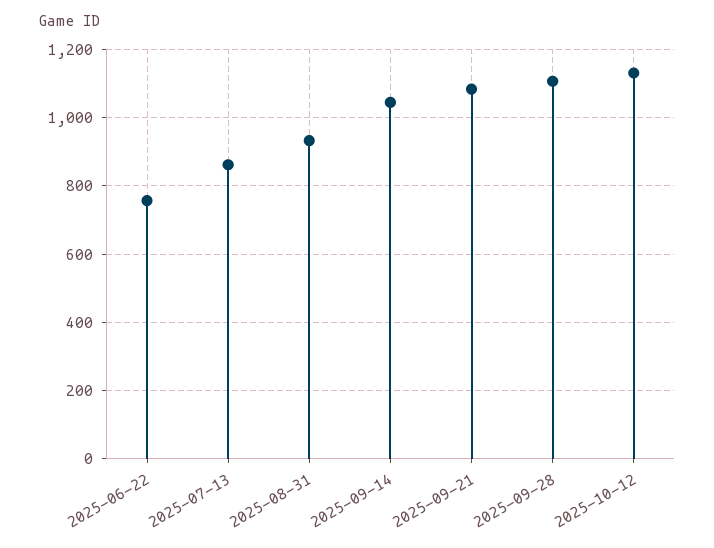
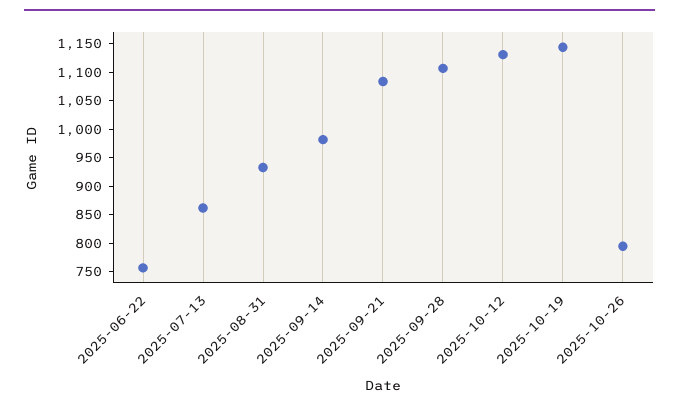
2025-09-14: 1040 -> 975
2025-10-19: none -> 1150
2025-10-26: none -> 800

